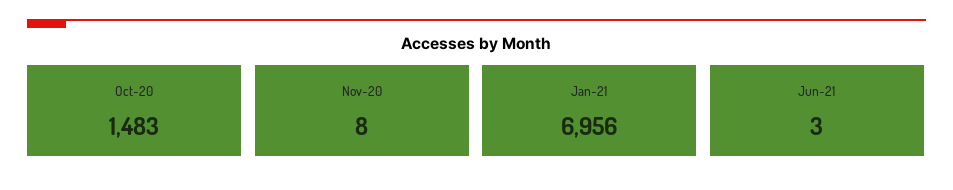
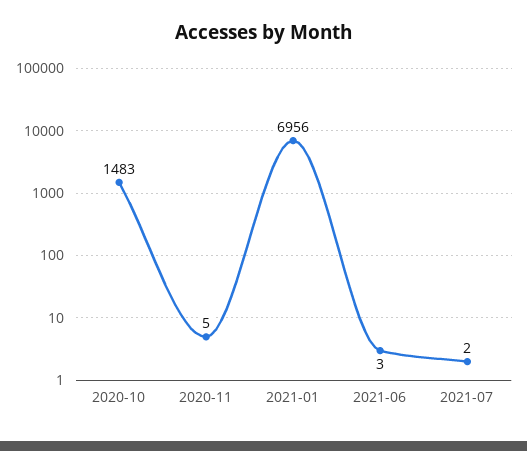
Nov-20: 8 -> 5
2021-07: none -> 2

